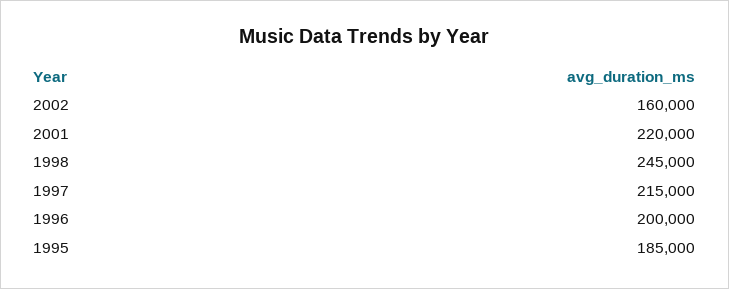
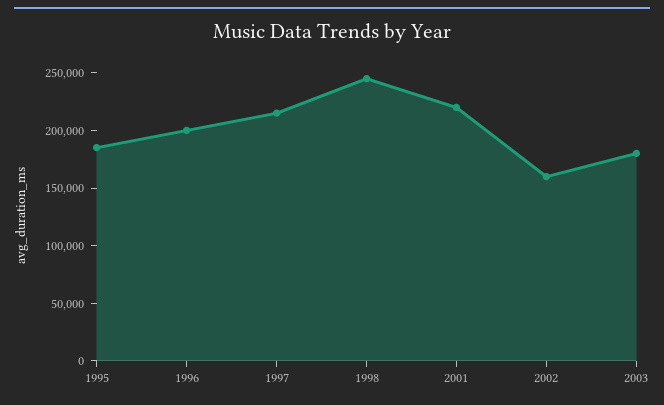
2003: none -> 180000

